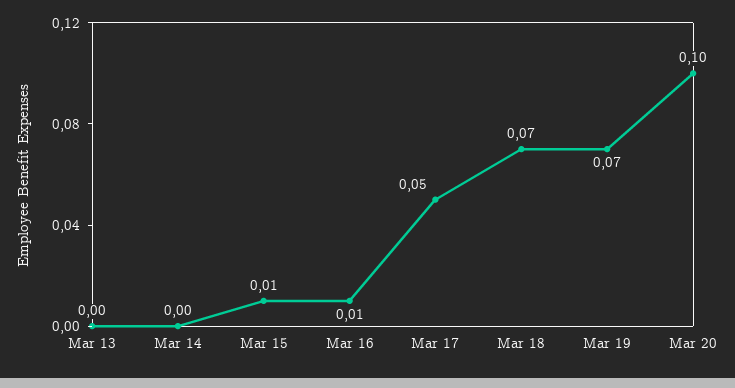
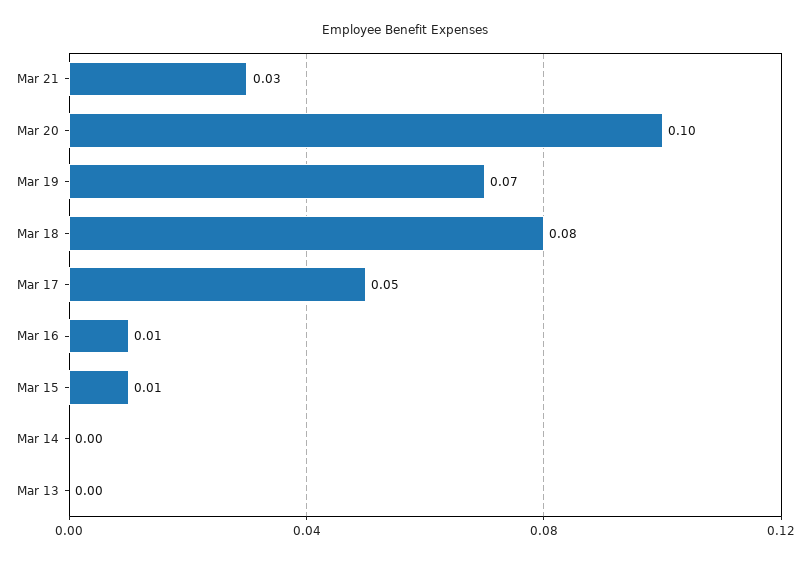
Mar 18: 0.07 -> 0.08
Mar 21: none -> 0.03

